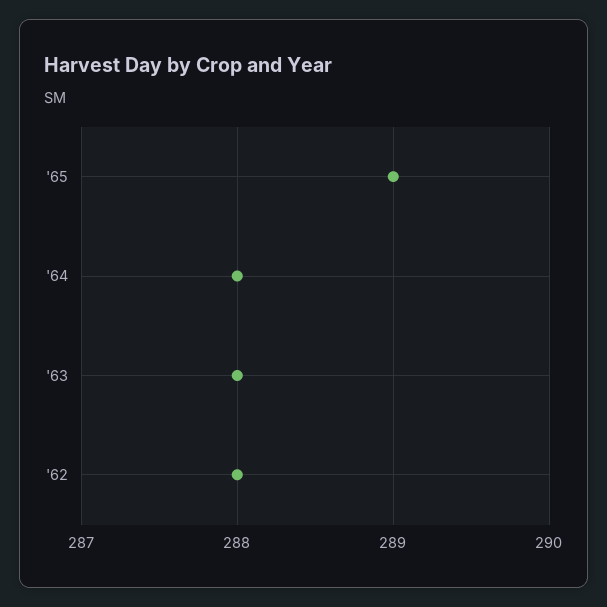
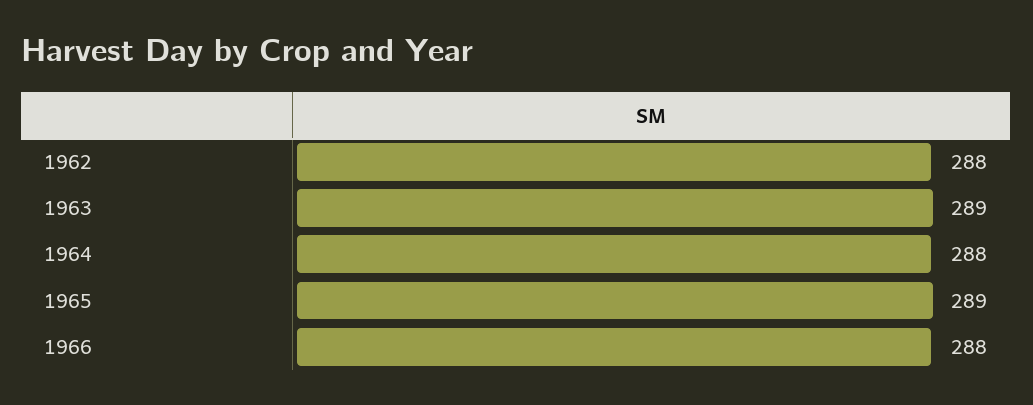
'63: 288 -> 289
1966: none -> 288

